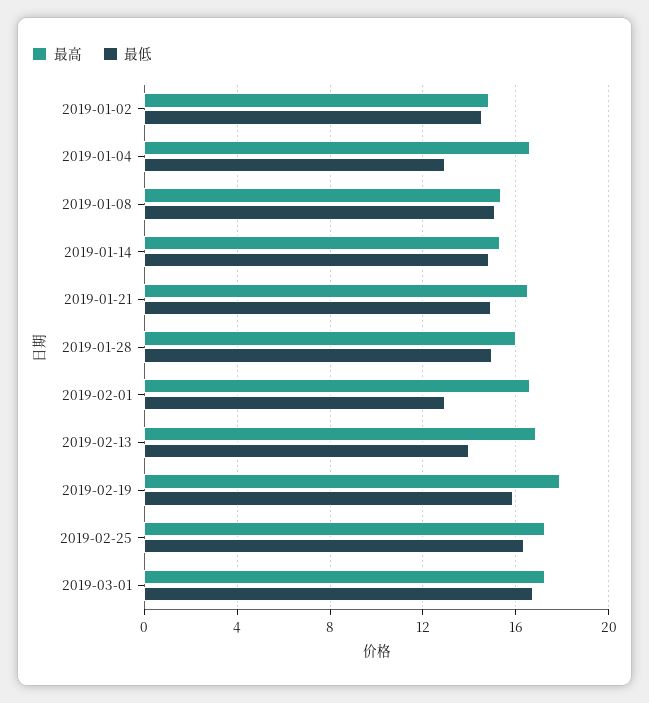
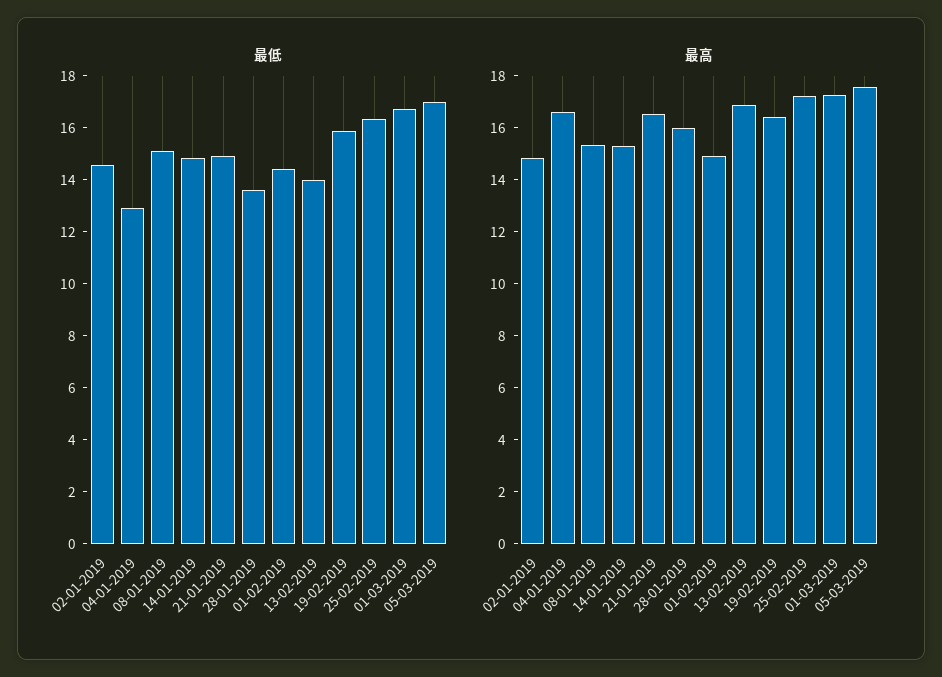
最低, 2019-01-28: 15 -> 13.5
最高, 2019-02-01: 16.5 -> 15
最低, 2019-02-01: 13 -> 14.5
最高, 2019-02-19: 18 -> 16.5
最低, 05-03-2019: none -> 17
最高, 05-03-2019: none -> 17.5

